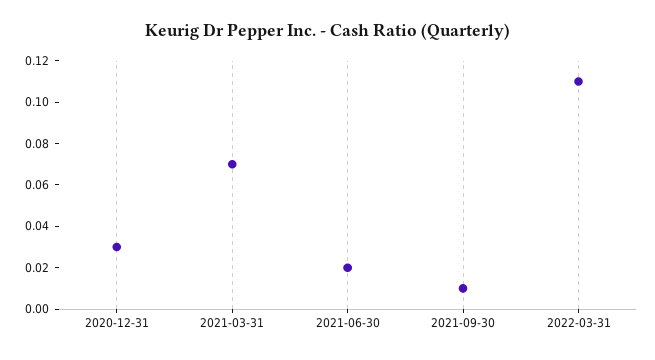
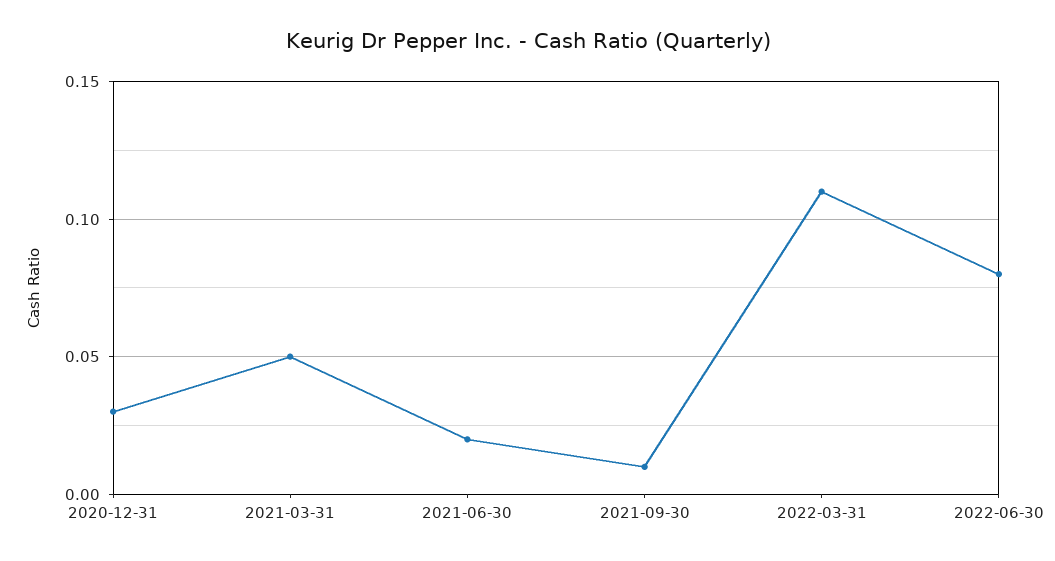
2021-03-31: 0.07 -> 0.05
2022-06-30: none -> 0.08

